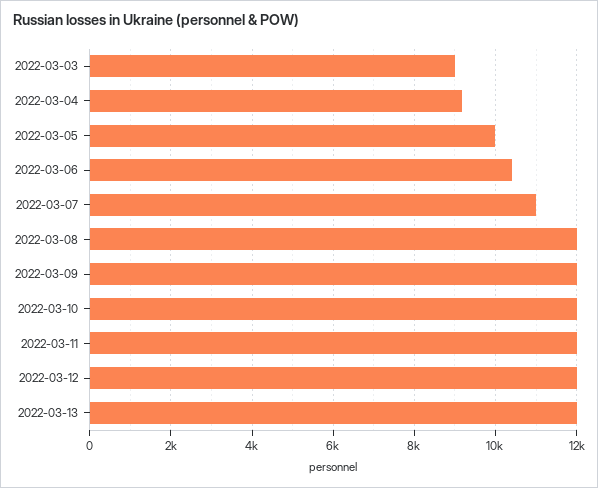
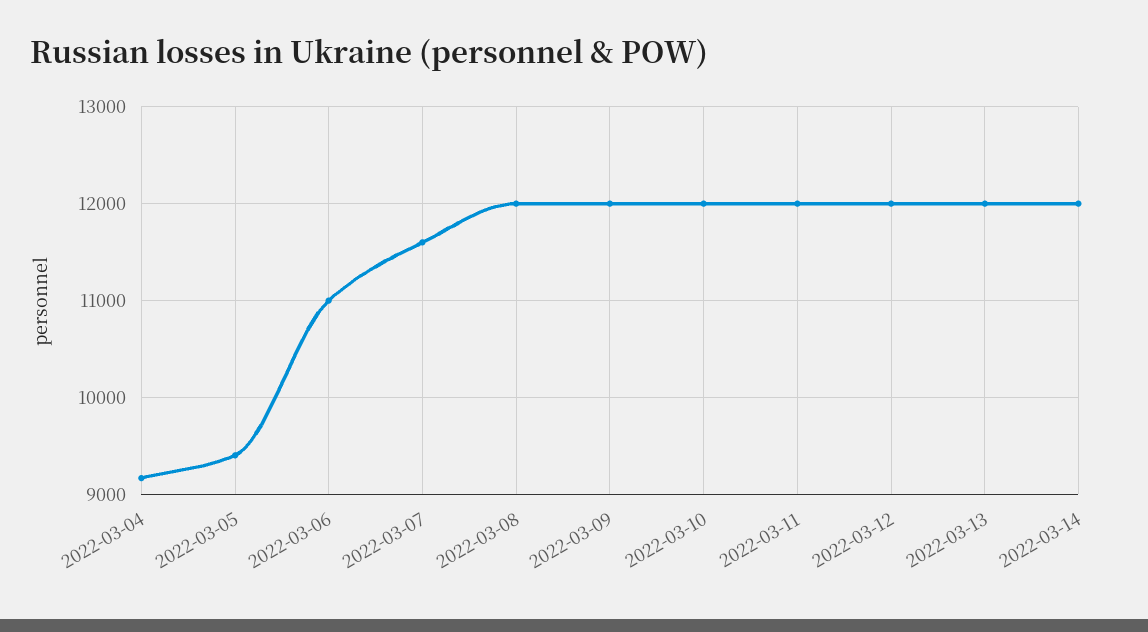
2022-03-03: 9000 -> none
2022-03-05: 10000 -> 9400
2022-03-06: 10400 -> 11000
2022-03-07: 11000 -> 11600
2022-03-14: none -> 12000

